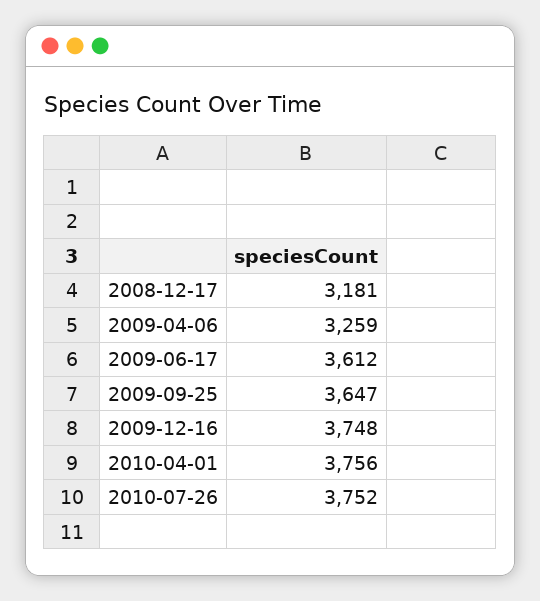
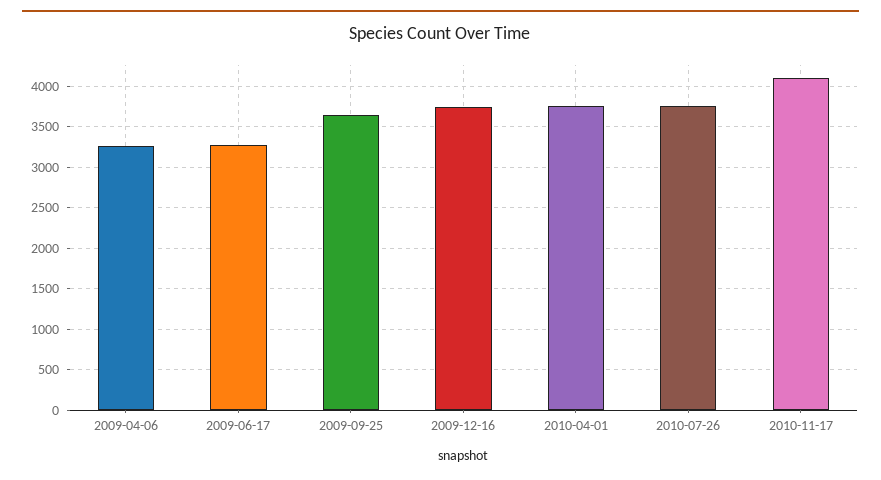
2008-12-17: 3181 -> none
2009-06-17: 3612 -> 3300
2010-11-17: none -> 4100

